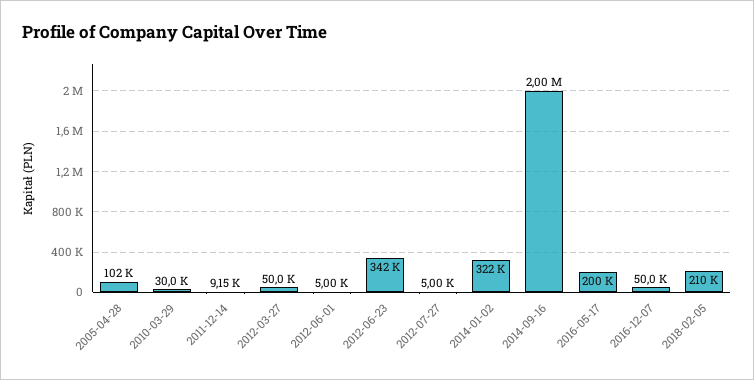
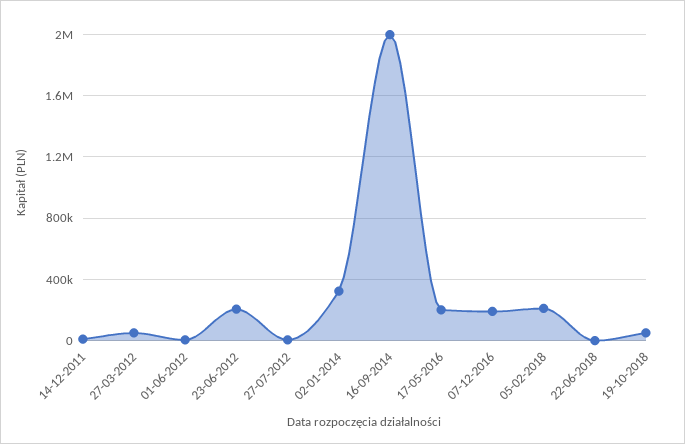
2005-04-28: 102000 -> none
2010-03-29: 30000 -> none
2012-06-23: 342000 -> 200000
2016-12-07: 50000 -> 200000
22-06-2018: none -> 0
19-10-2018: none -> 50000

